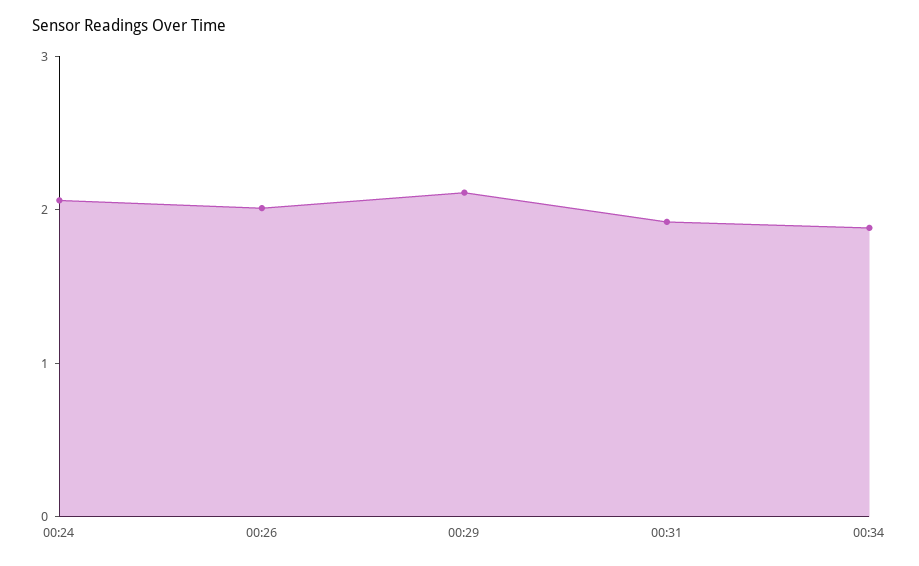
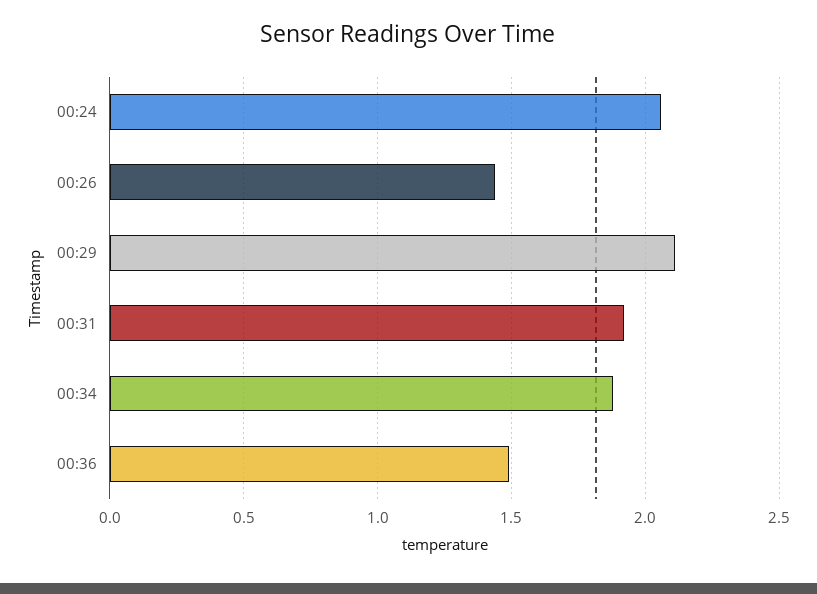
00:26: 2 -> 1.45
00:36: none -> 1.5

